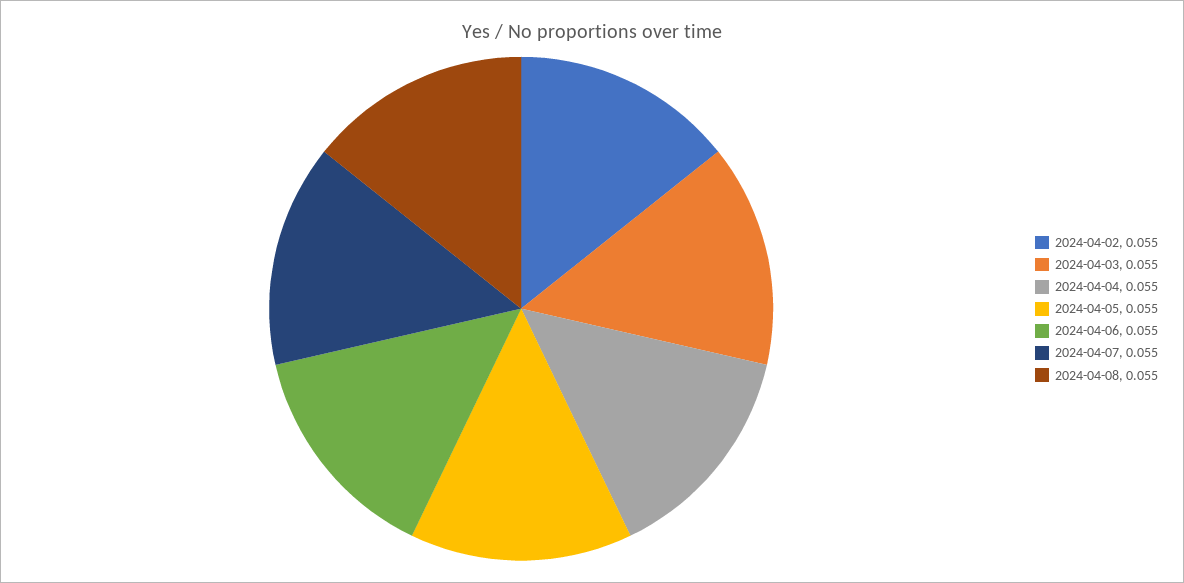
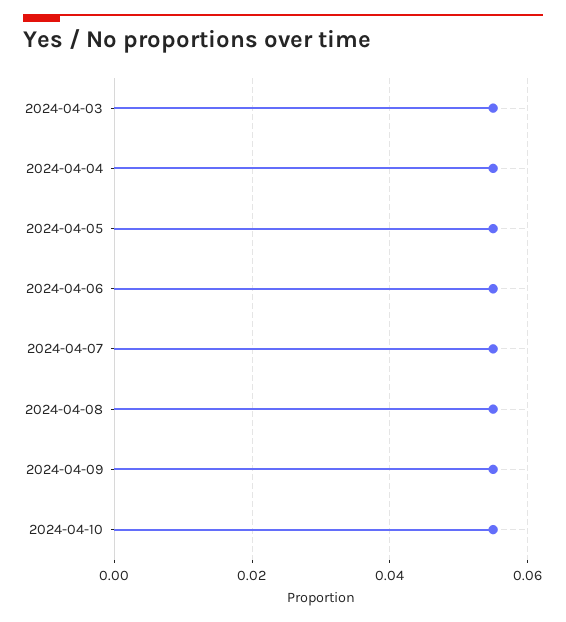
2024-04-02: 0.055 -> none
2024-04-09: none -> 0.055
2024-04-10: none -> 0.055

